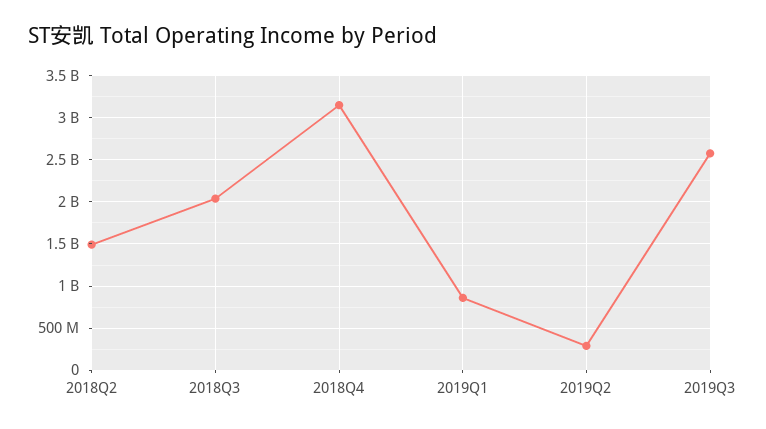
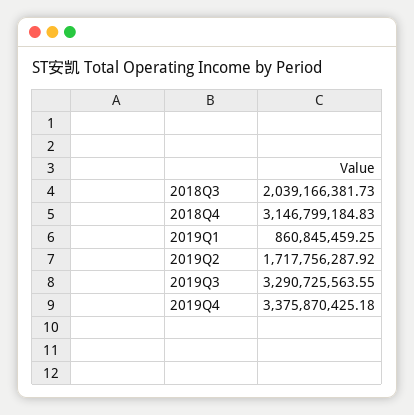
2018Q2: 1500000000 -> none
2019Q2: 300000000 -> 1717756287.92
2019Q3: 2600000000 -> 3290725563.55
2019Q4: none -> 3375870425.18

